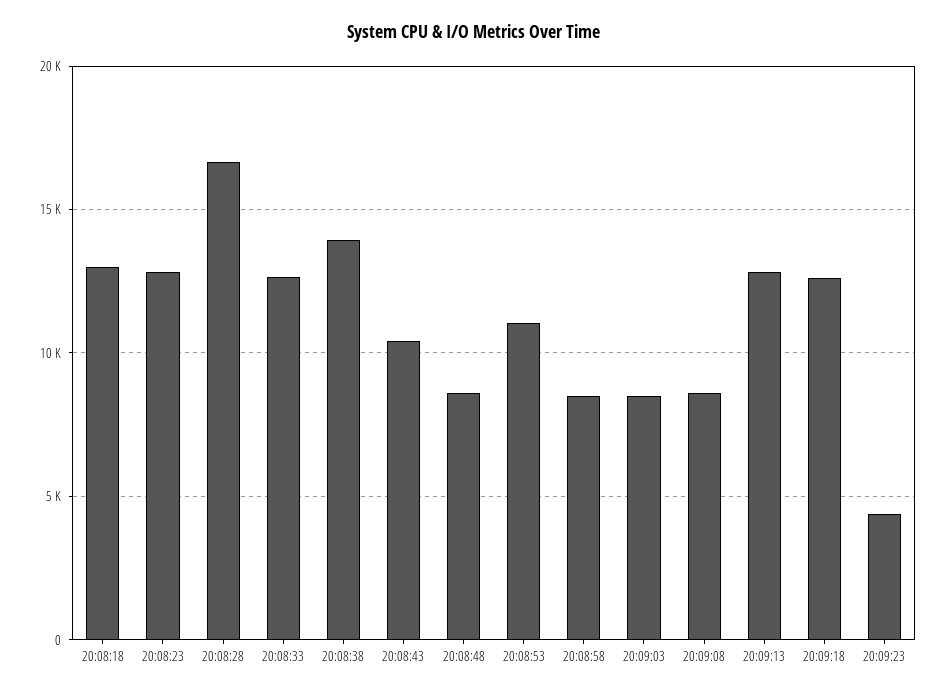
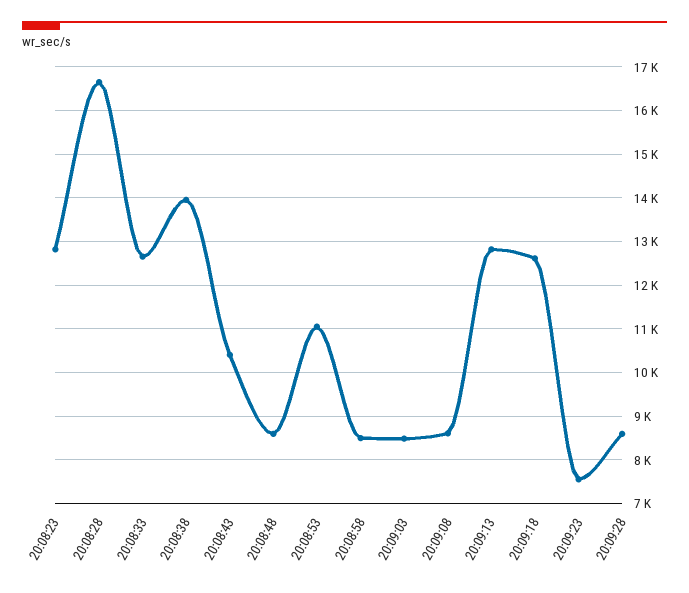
20:08:18: 13000 -> none
20:09:23: 4500 -> 7600
20:09:28: none -> 8600

